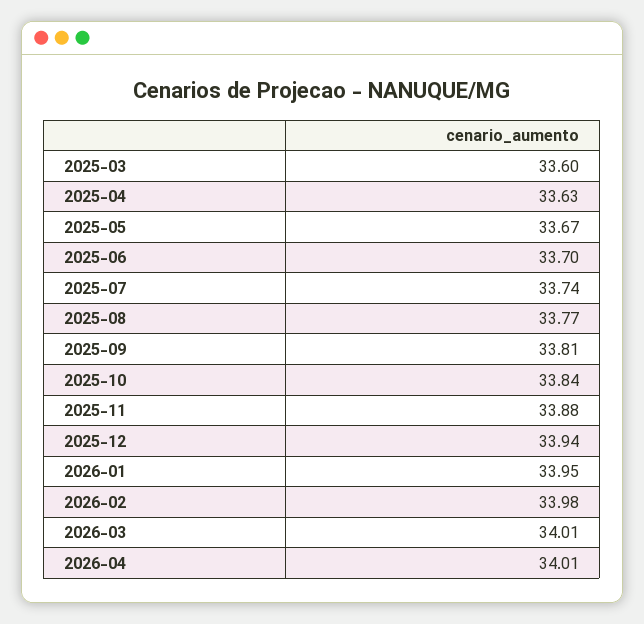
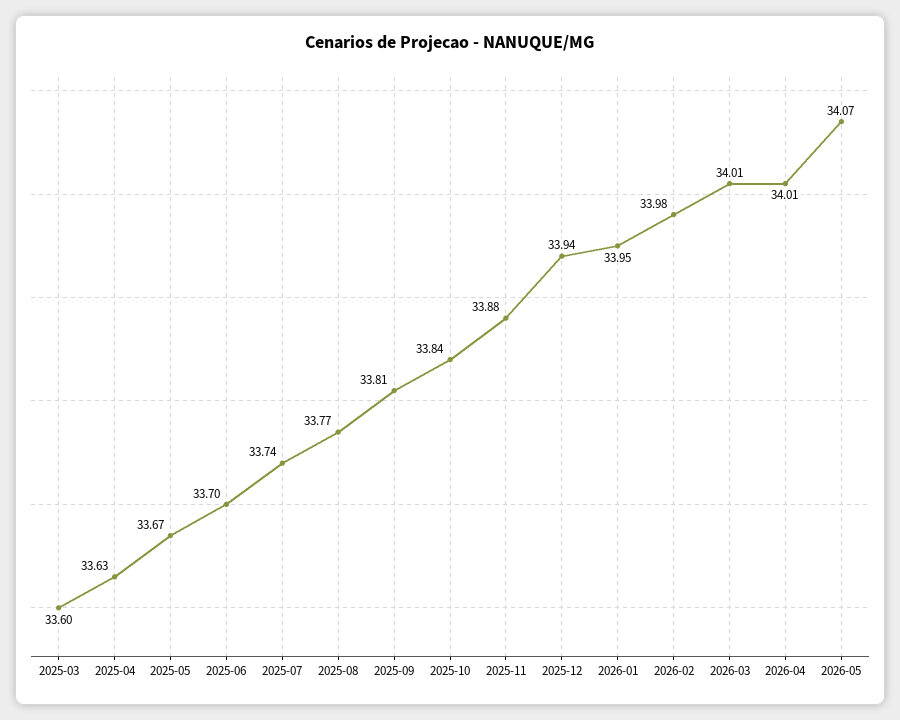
2026-05: none -> 34.07

